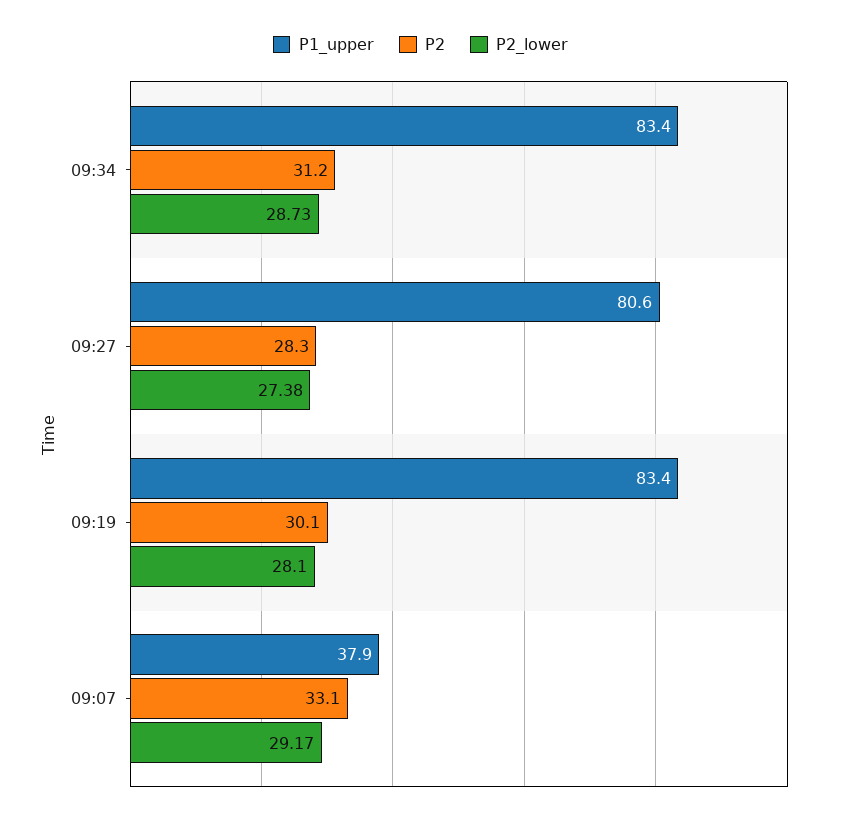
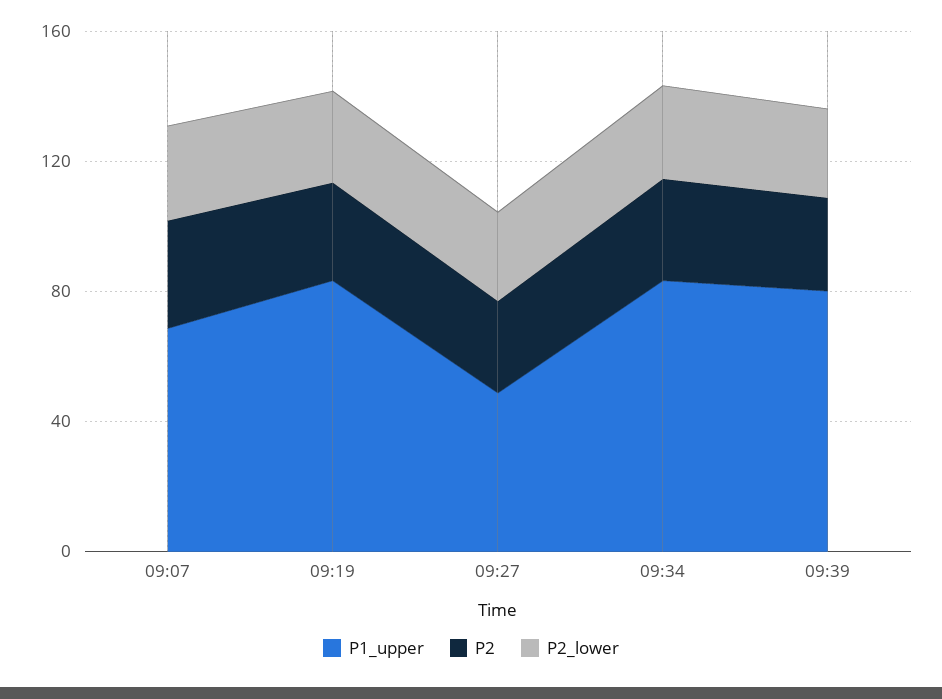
P1_upper, 09:27: 80.6 -> 50
P1_upper, 09:07: 37.9 -> 70
P1_upper, 09:39: none -> 80
P2, 09:39: none -> 30
P2_lower, 09:39: none -> 30

